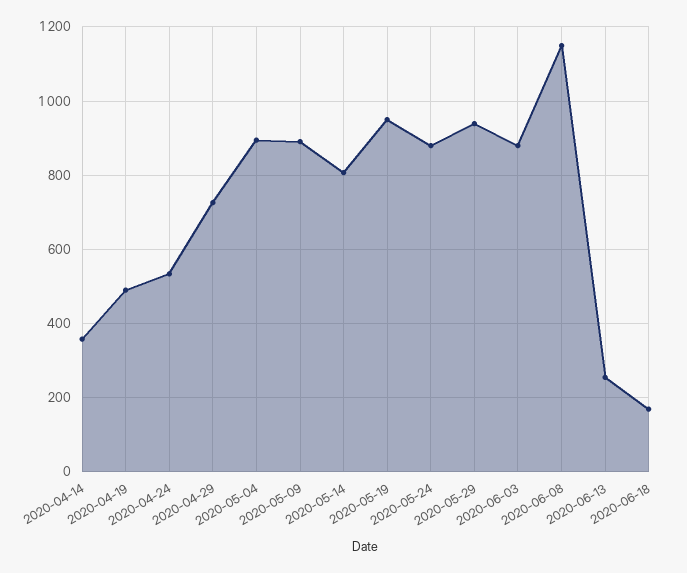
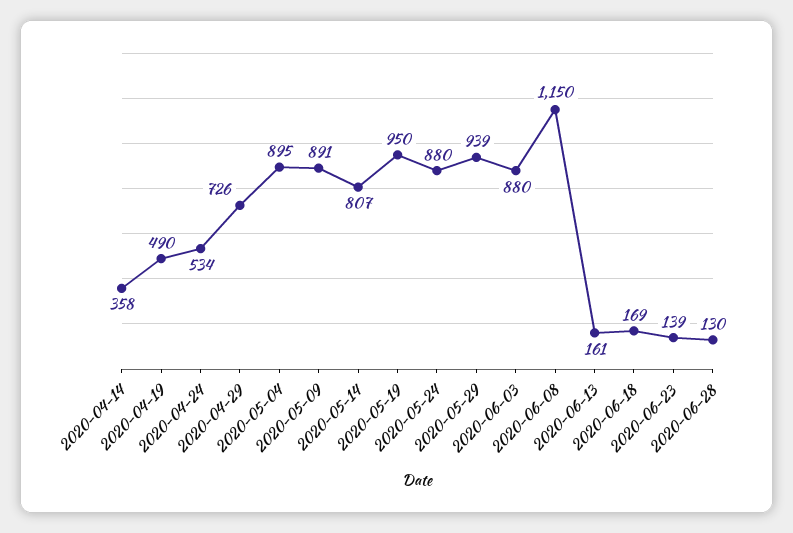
2020-06-13: 260 -> 161
2020-06-23: none -> 139
2020-06-28: none -> 130

